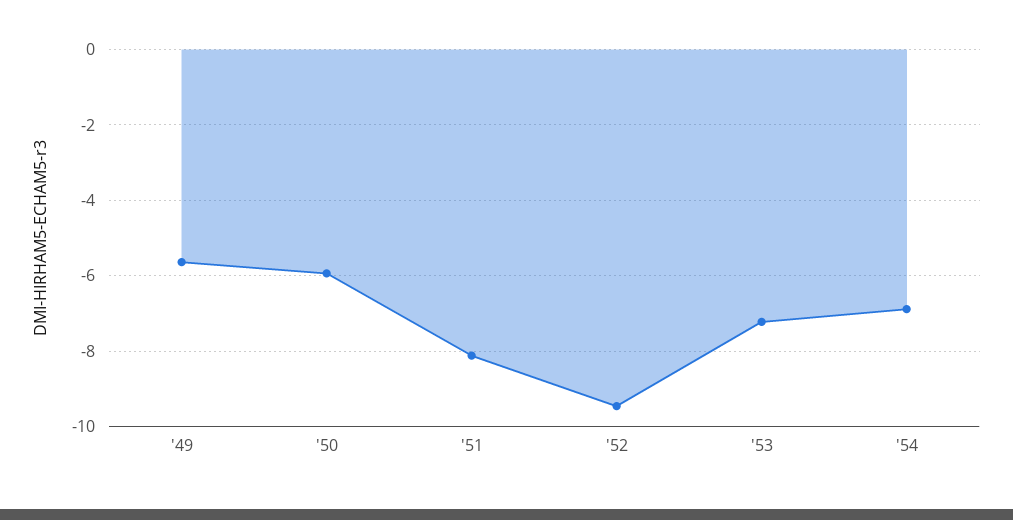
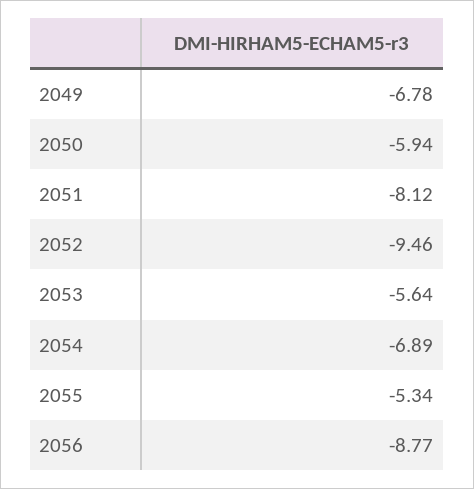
'49: -5.6 -> -6.78
'53: -7.2 -> -5.64
2055: none -> -5.34
2056: none -> -8.77

